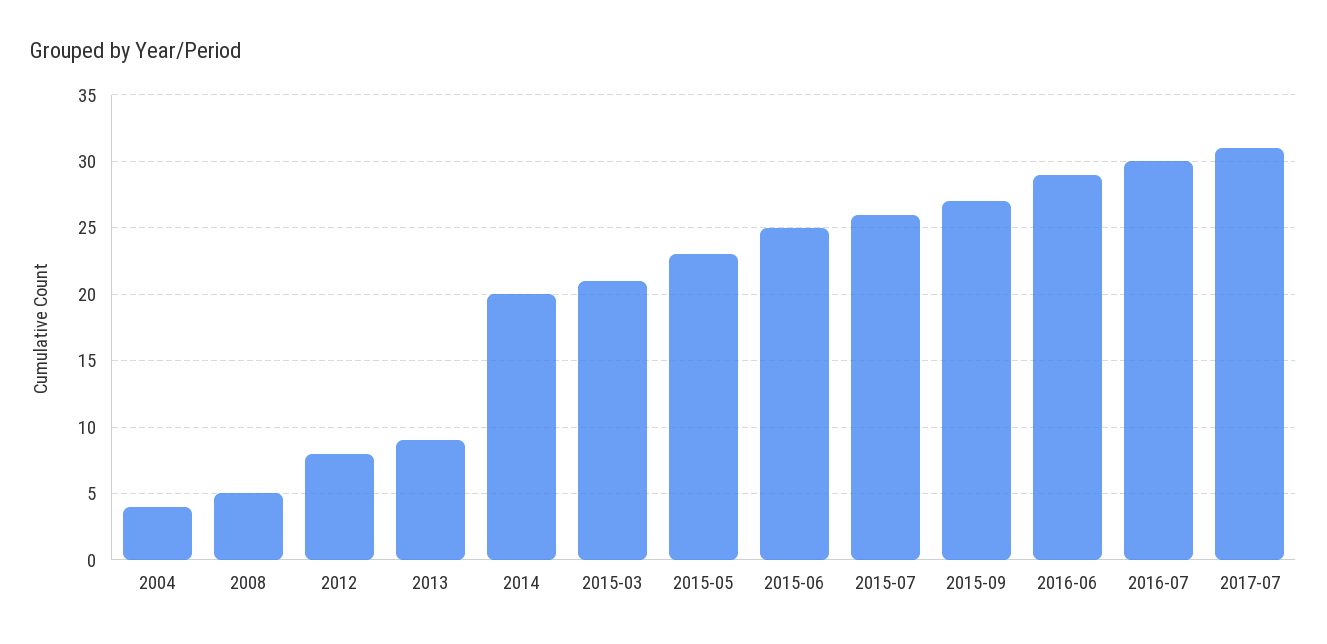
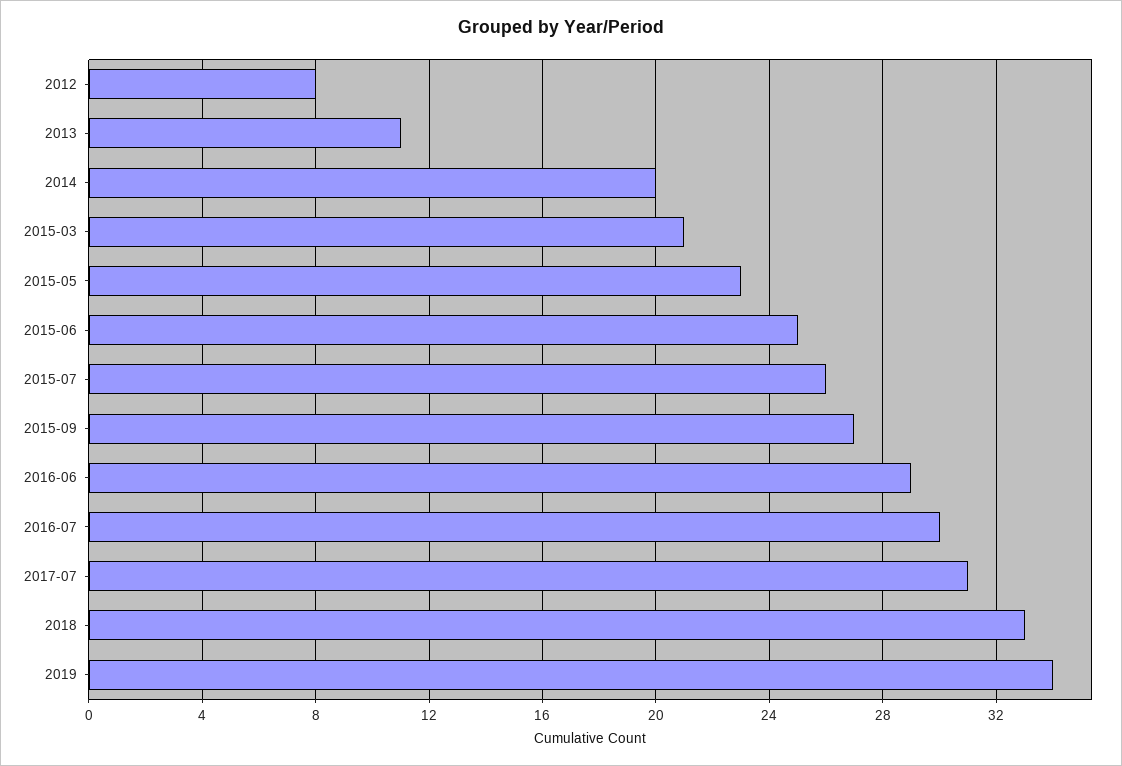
2004: 4 -> none
2008: 5 -> none
2013: 9 -> 11
2018: none -> 33
2019: none -> 34

